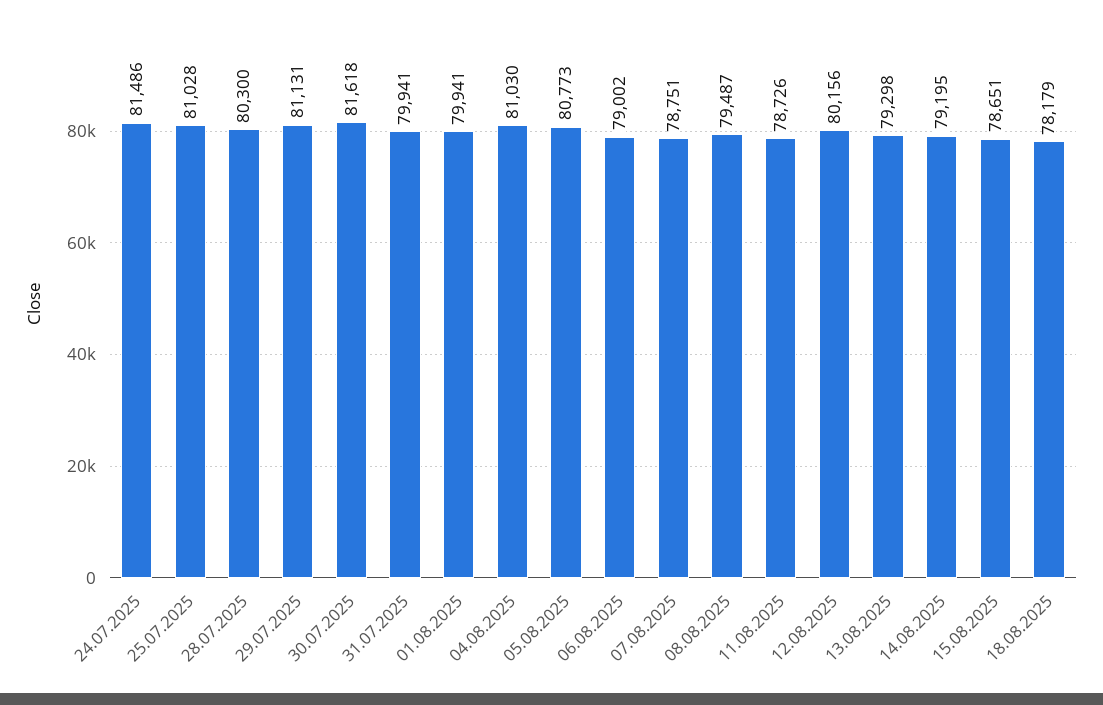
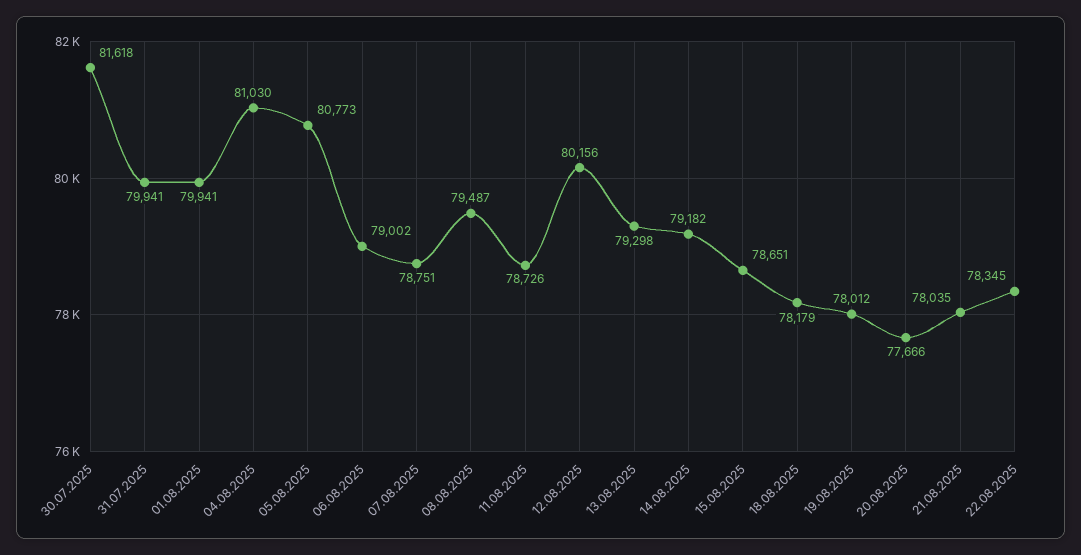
24.07.2025: 81486 -> none
25.07.2025: 81028 -> none
28.07.2025: 80300 -> none
29.07.2025: 81131 -> none
14.08.2025: 79195 -> 79182
19.08.2025: none -> 78012
20.08.2025: none -> 77666
21.08.2025: none -> 78035
22.08.2025: none -> 78345

